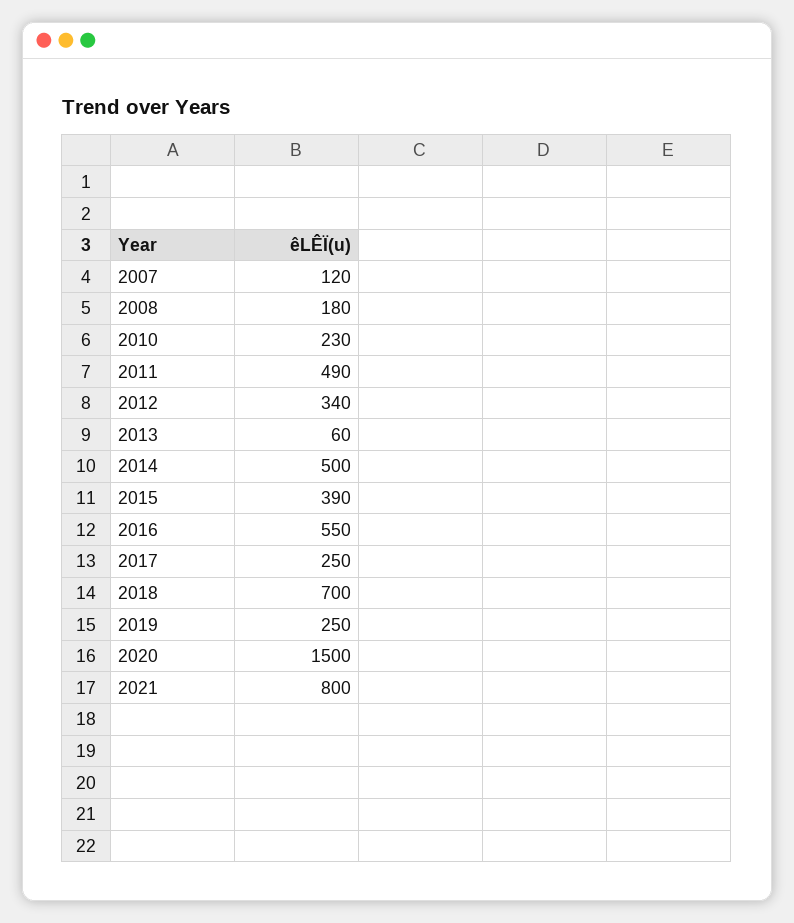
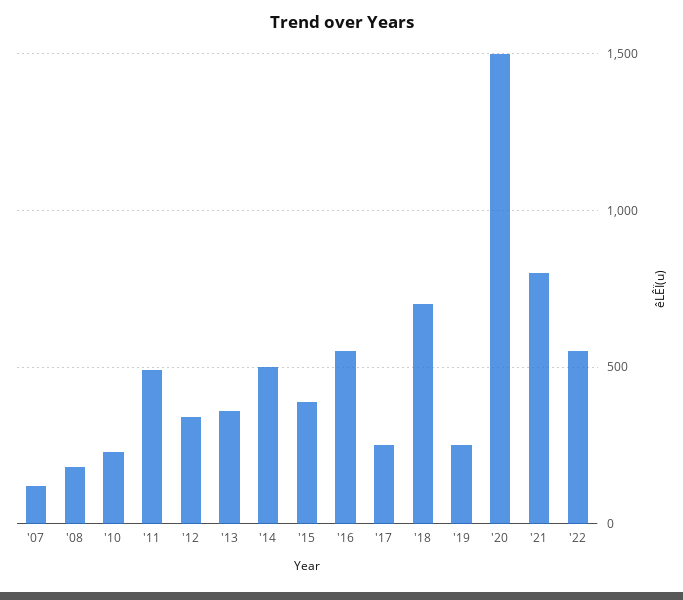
2013: 60 -> 350
'22: none -> 550

